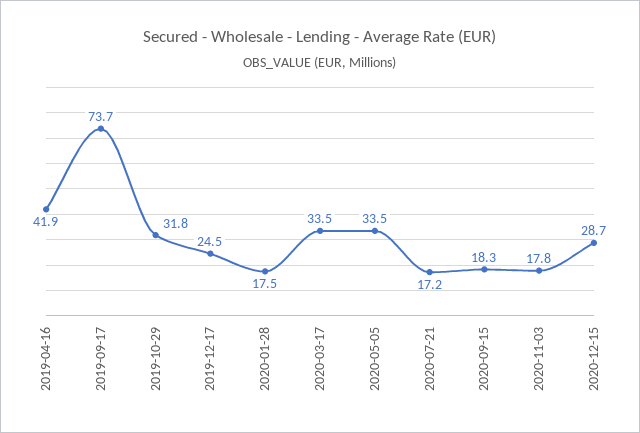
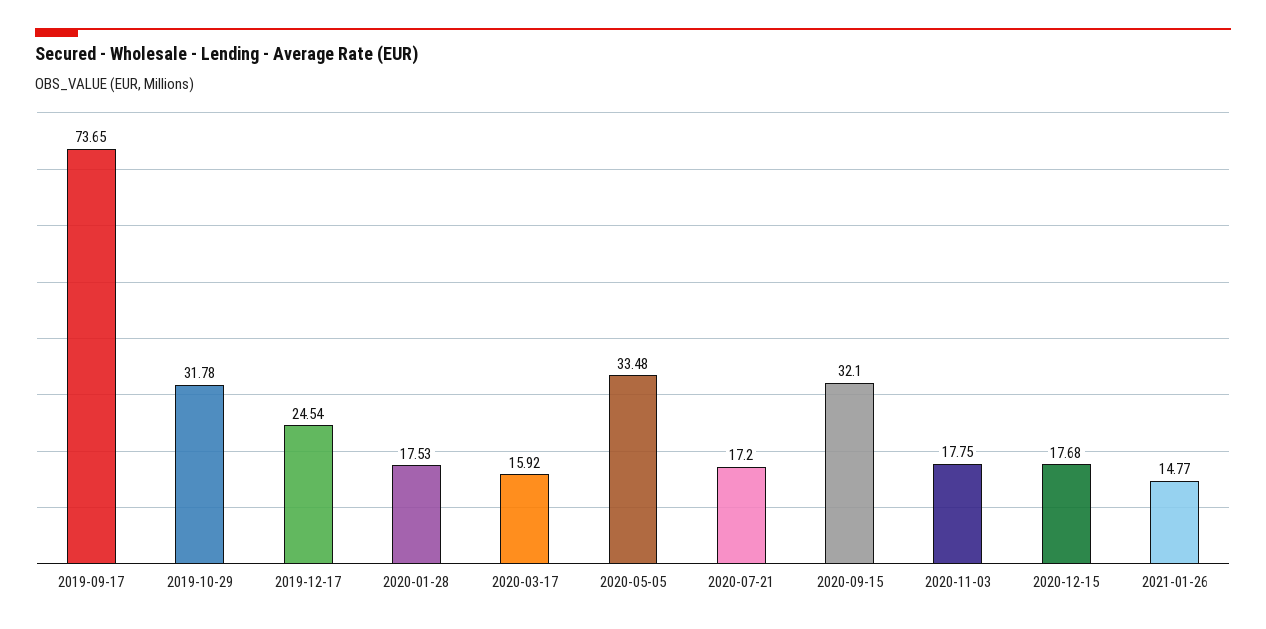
2019-04-16: 41.9 -> none
2020-03-17: 33.5 -> 15.92
2020-09-15: 18.3 -> 32.1
2020-12-15: 28.7 -> 17.68
2021-01-26: none -> 14.77

